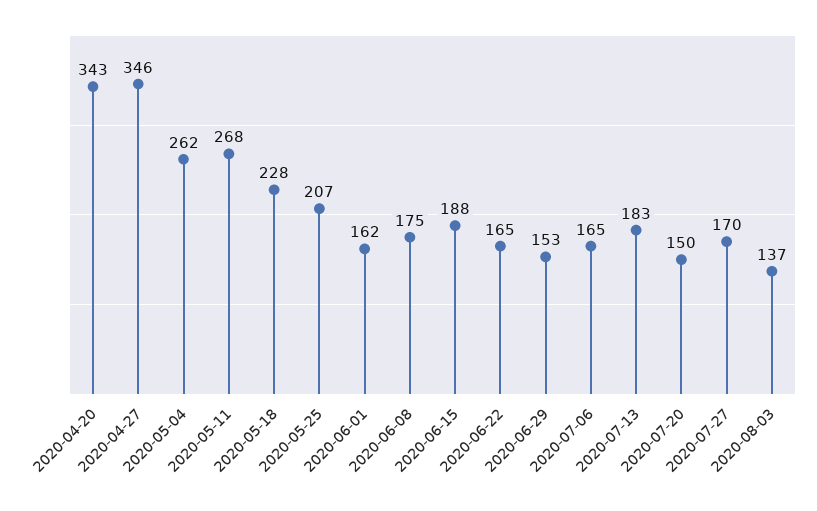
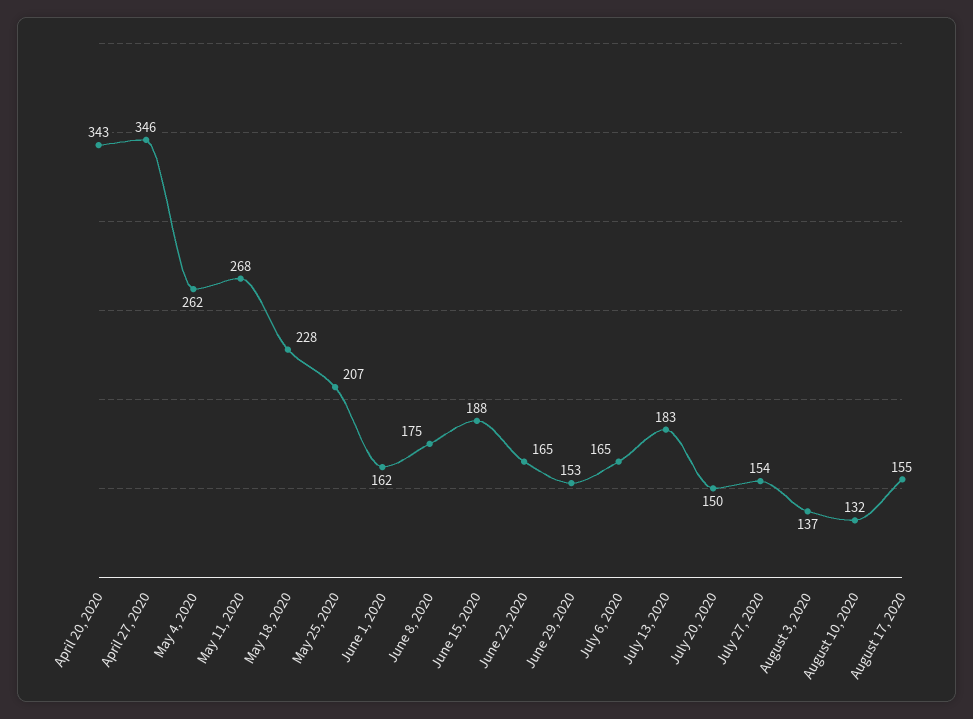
2020-07-27: 170 -> 154
August 10, 2020: none -> 132
August 17, 2020: none -> 155

